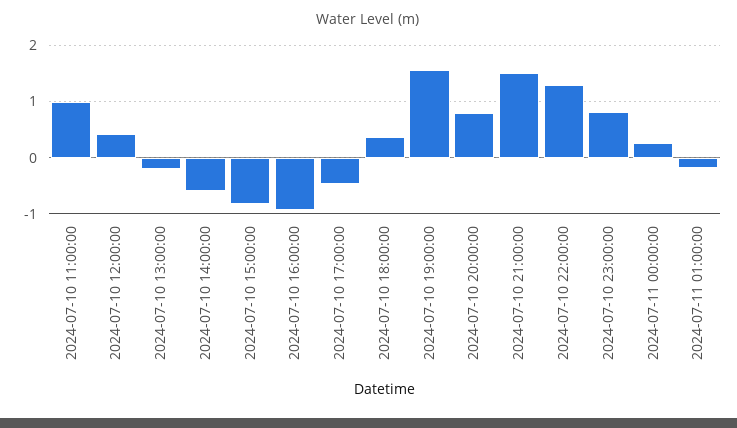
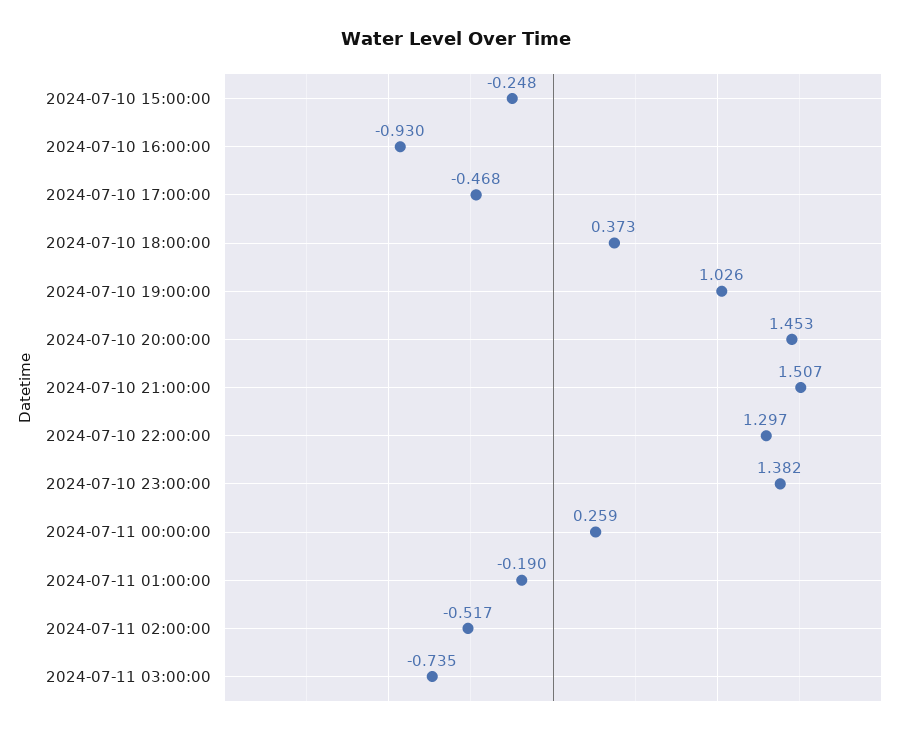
2024-07-10 11:00:00: 1 -> none
2024-07-10 12:00:00: 0.4 -> none
2024-07-10 13:00:00: -0.2 -> none
2024-07-10 14:00:00: -0.6 -> none
2024-07-10 15:00:00: -0.8 -> -0.248
2024-07-10 19:00:00: 1.6 -> 1.026
2024-07-10 20:00:00: 0.8 -> 1.453
2024-07-10 23:00:00: 0.8 -> 1.382
2024-07-11 02:00:00: none -> -0.517
2024-07-11 03:00:00: none -> -0.735

